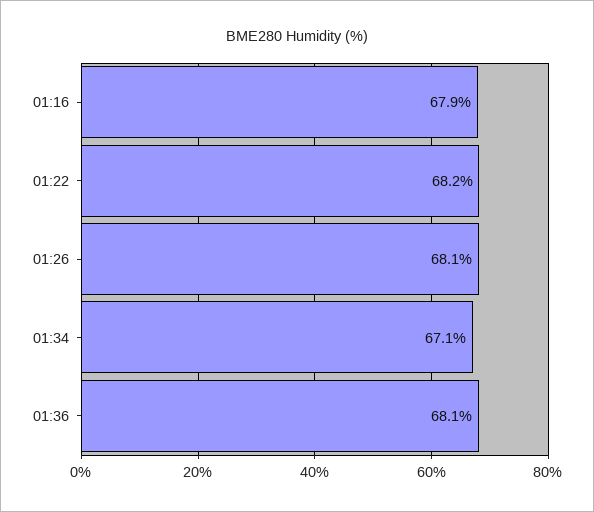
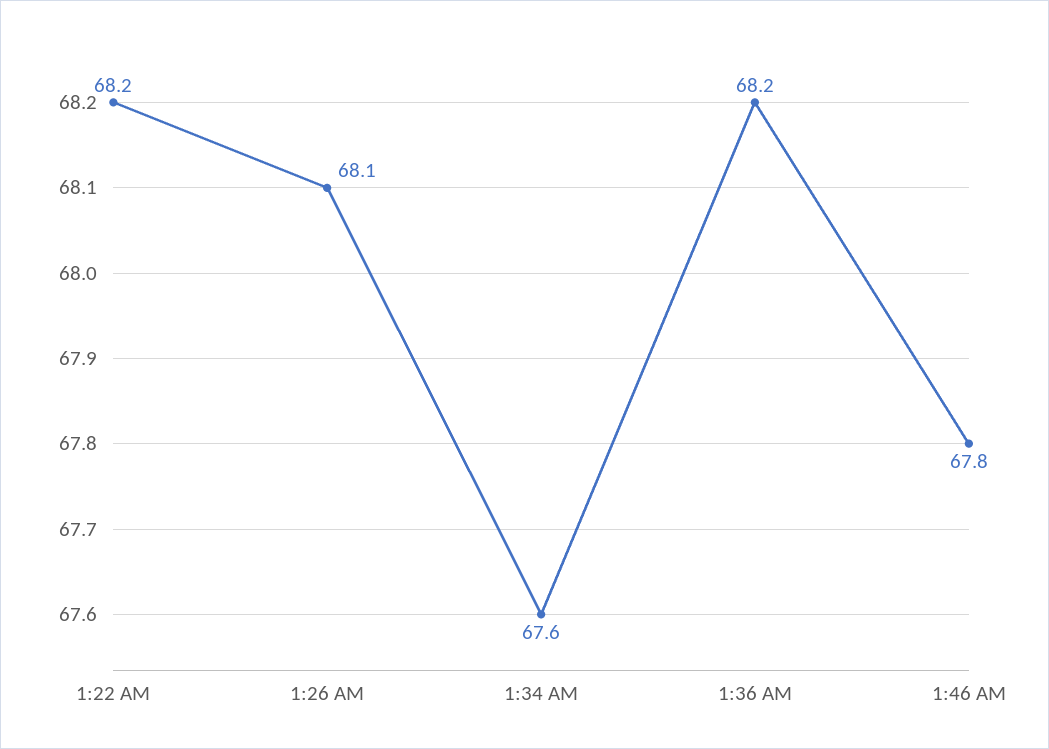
01:16: 67.9 -> none
01:34: 67.1 -> 67.6
01:36: 68.1 -> 68.2
1:46 AM: none -> 67.8

